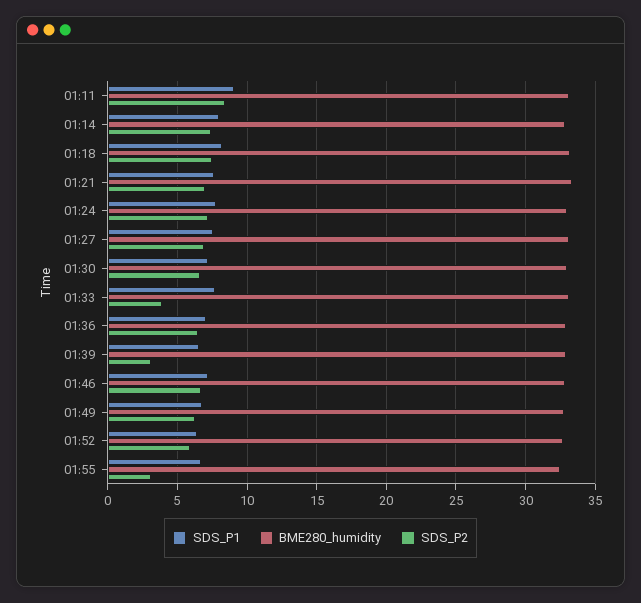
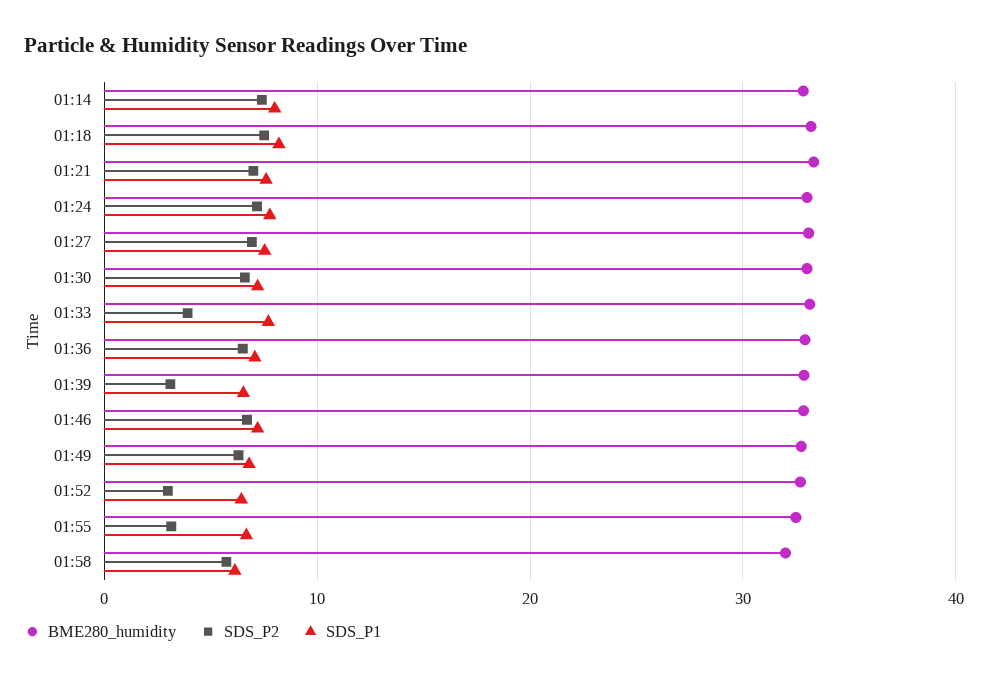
SDS_P1, 01:11: 9 -> none
BME280_humidity, 01:11: 33 -> none
SDS_P2, 01:11: 8.5 -> none
SDS_P2, 01:52: 6 -> 3
BME280_humidity, 01:58: none -> 32
SDS_P2, 01:58: none -> 6
SDS_P1, 01:58: none -> 6

